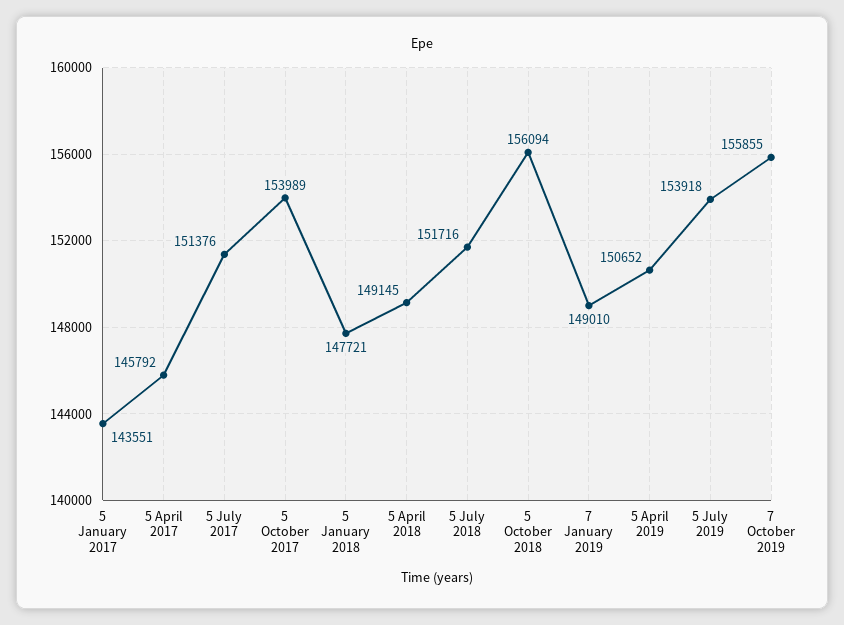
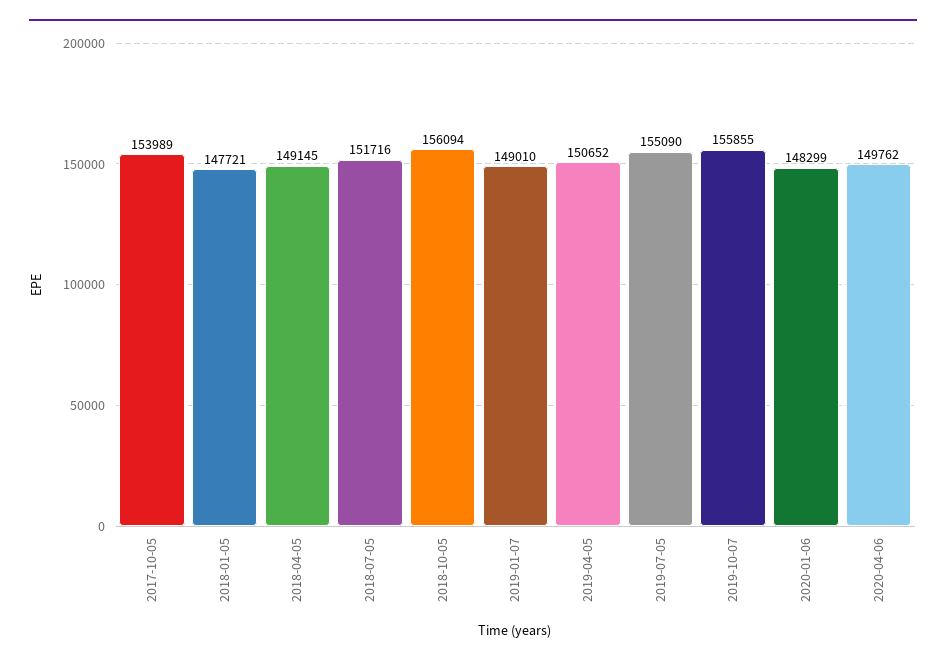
5 January 2017: 143551 -> none
5 April 2017: 145792 -> none
5 July 2017: 151376 -> none
5 July 2019: 153918 -> 155090
2020-01-06: none -> 148299
2020-04-06: none -> 149762

